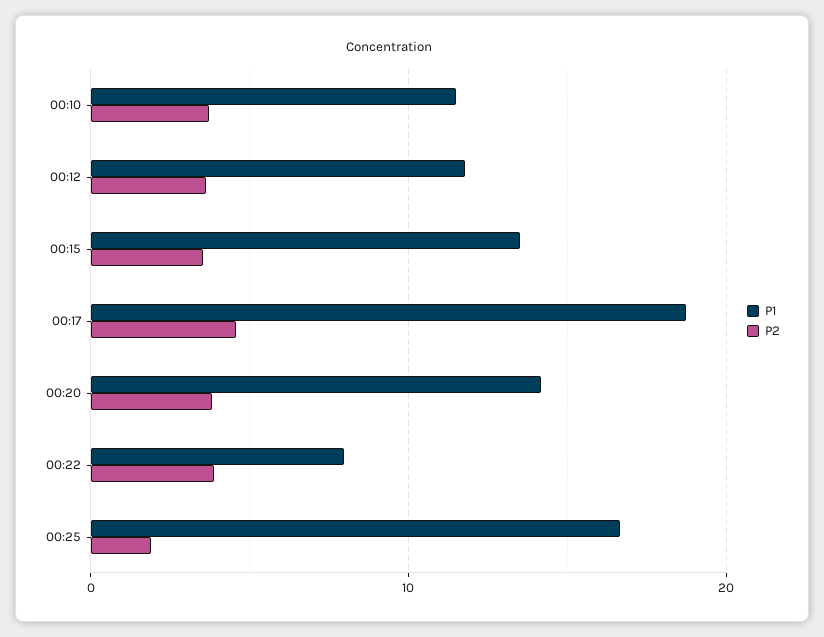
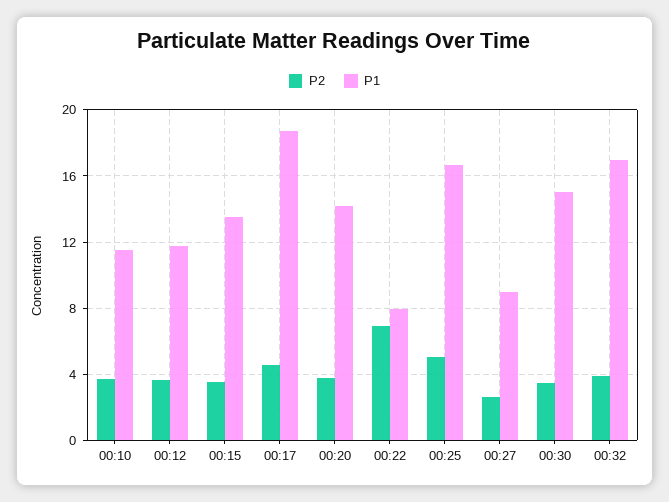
P2, 00:22: 4 -> 7
P2, 00:25: 2 -> 5
P2, 00:27: none -> 2.5
P1, 00:27: none -> 9
P2, 00:30: none -> 3.5
P1, 00:30: none -> 15
P2, 00:32: none -> 4
P1, 00:32: none -> 17

